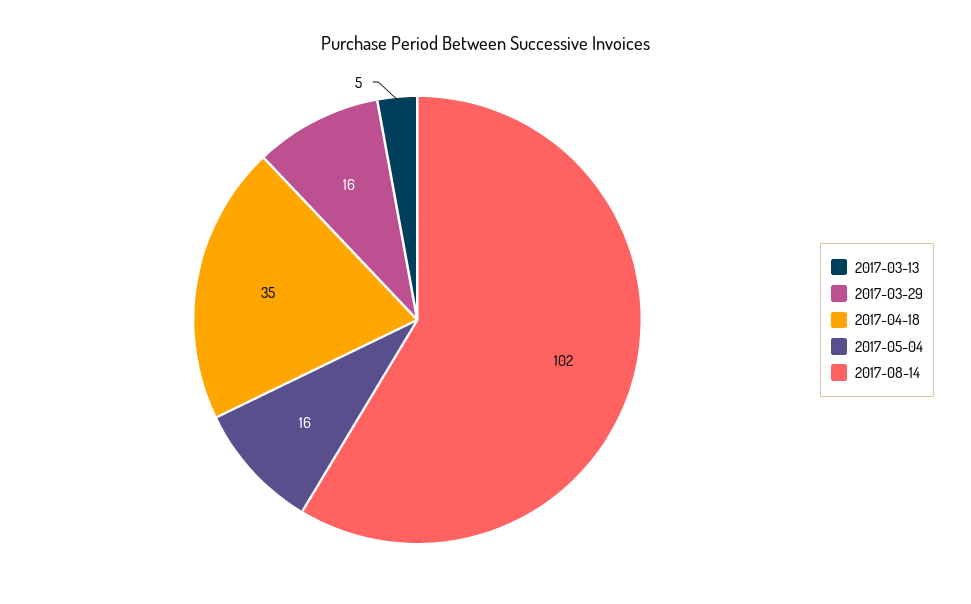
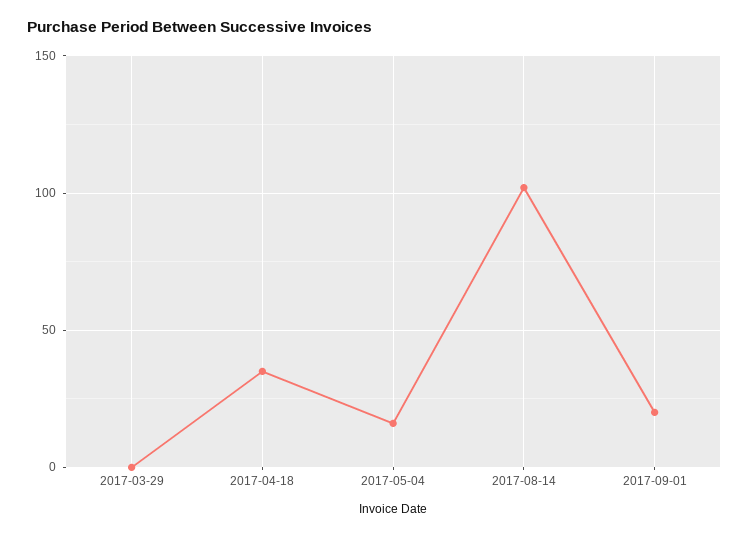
2017-03-13: 5 -> none
2017-03-29: 16 -> 0
2017-09-01: none -> 20

